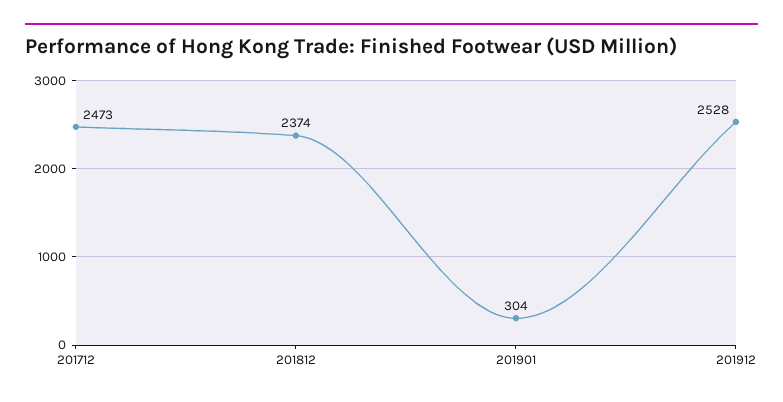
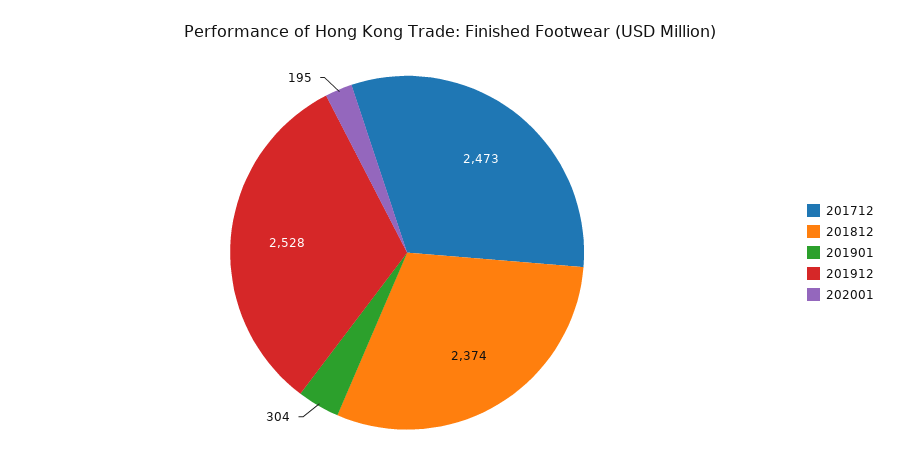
202001: none -> 195

